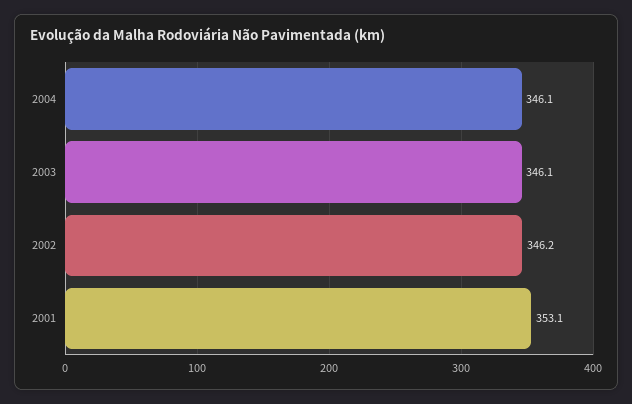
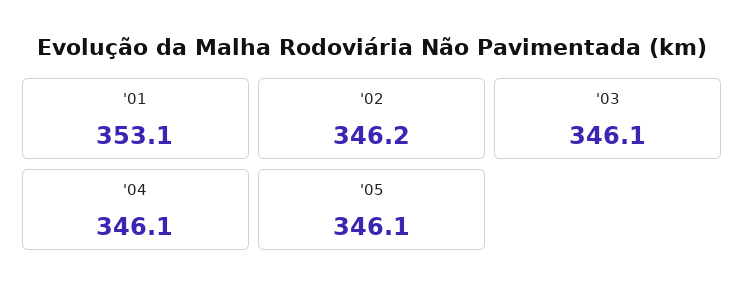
'05: none -> 346.1

